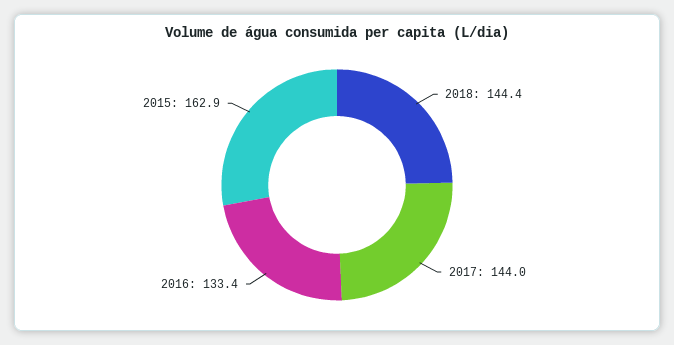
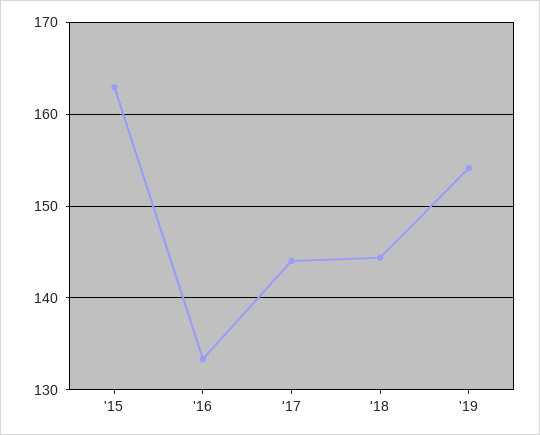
'19: none -> 154

